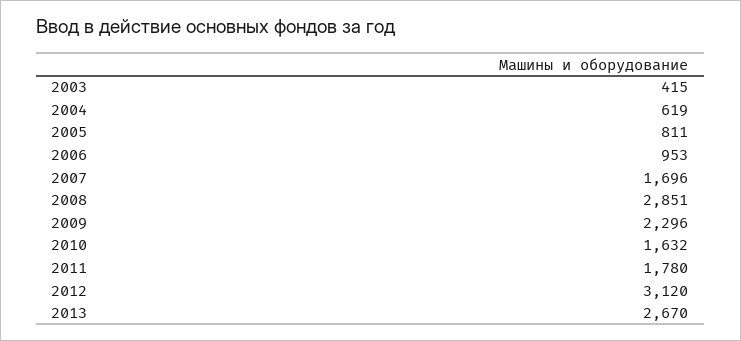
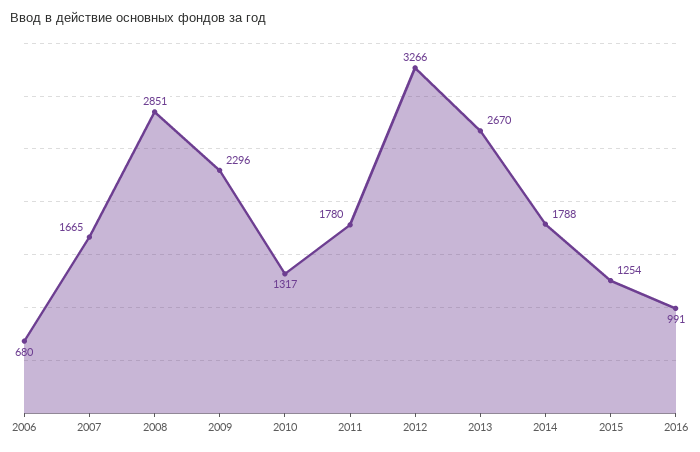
2003: 415 -> none
2004: 619 -> none
2005: 811 -> none
2006: 953 -> 680
2007: 1696 -> 1665
2010: 1632 -> 1317
2012: 3120 -> 3266
2014: none -> 1788
2015: none -> 1254
2016: none -> 991

